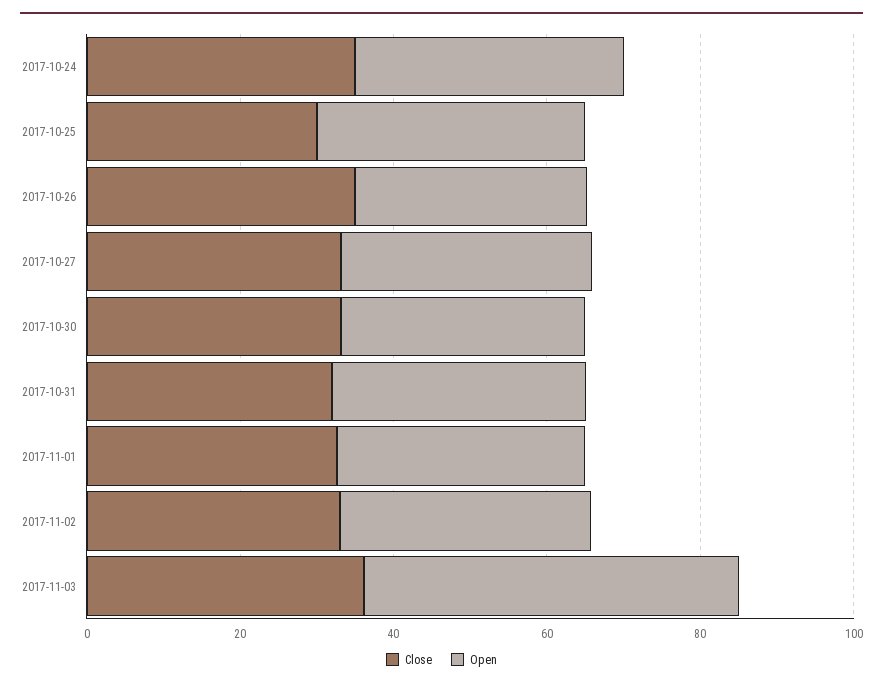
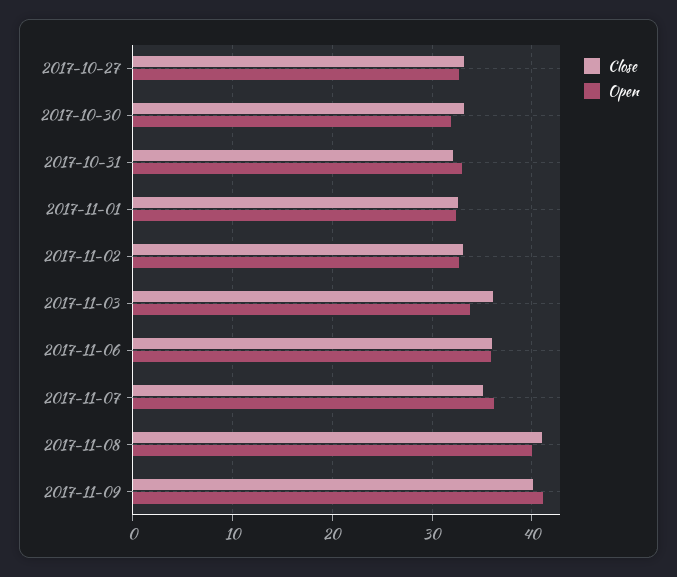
Close, 2017-10-24: 35 -> none
Open, 2017-10-24: 35 -> none
Close, 2017-10-25: 30 -> none
Open, 2017-10-25: 35 -> none
Close, 2017-10-26: 35 -> none
Open, 2017-10-26: 30 -> none
Open, 2017-11-03: 50 -> 34
Close, 2017-11-06: none -> 36
Open, 2017-11-06: none -> 36
Close, 2017-11-07: none -> 35
Open, 2017-11-07: none -> 36
Close, 2017-11-08: none -> 41
Open, 2017-11-08: none -> 40
Close, 2017-11-09: none -> 40
Open, 2017-11-09: none -> 41

